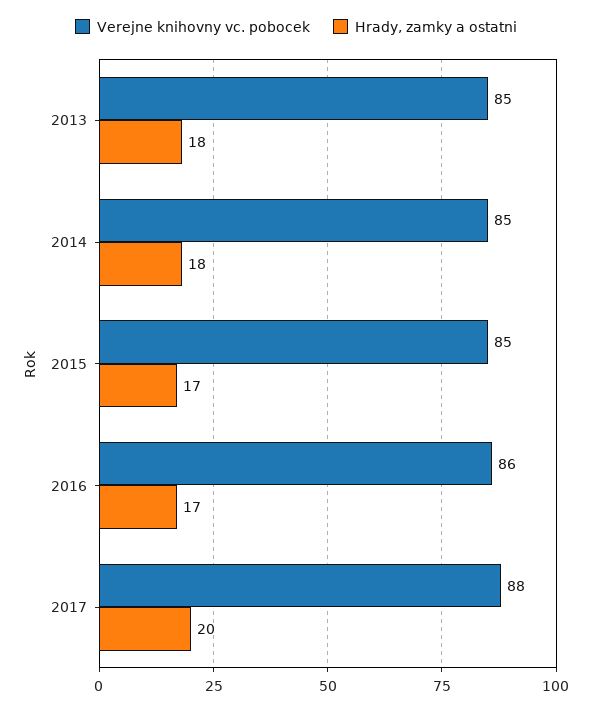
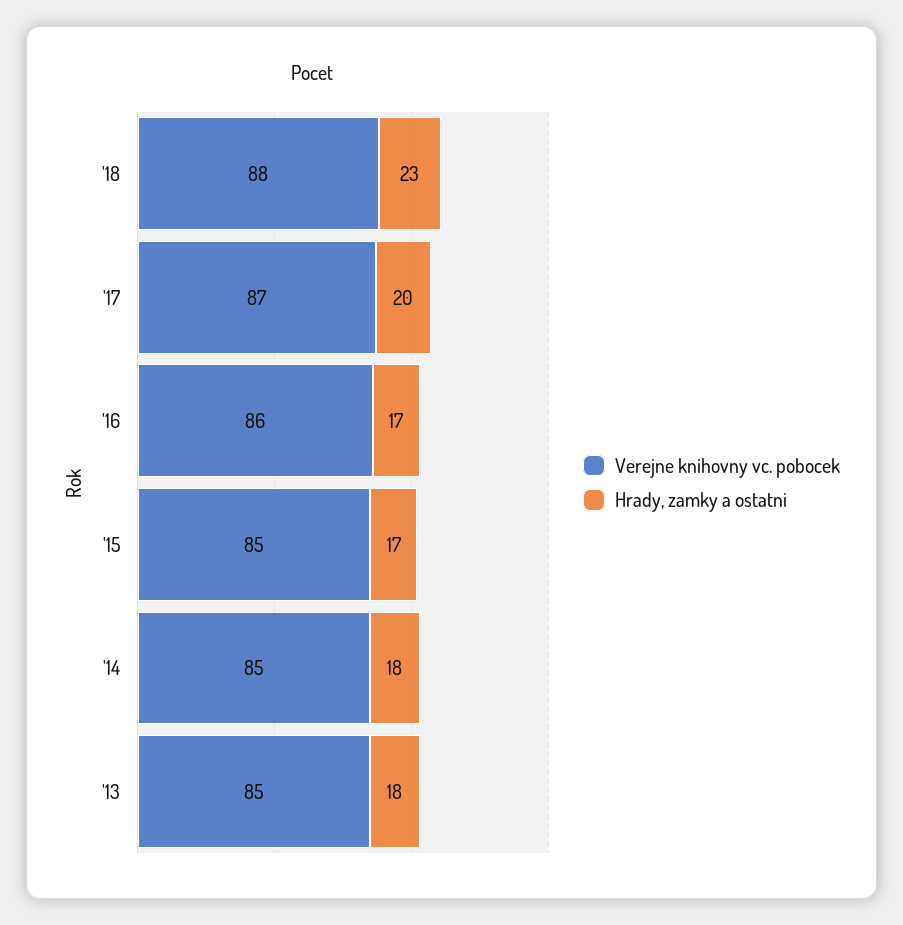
Verejne knihovny vc. pobocek, 2017: 88 -> 87
Verejne knihovny vc. pobocek, '18: none -> 88
Hrady, zamky a ostatni, '18: none -> 23

